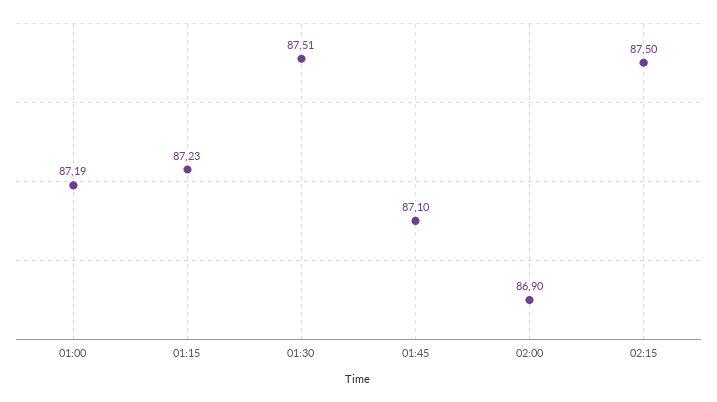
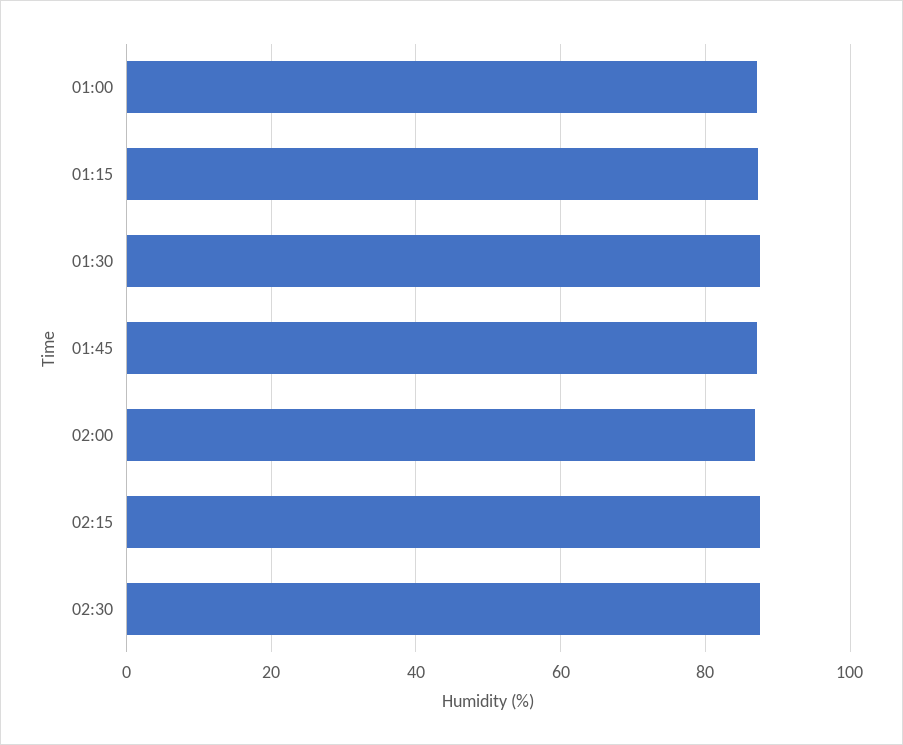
02:30: none -> 88

